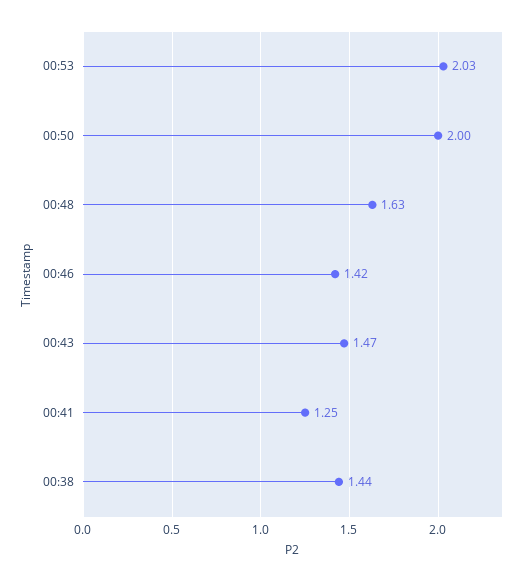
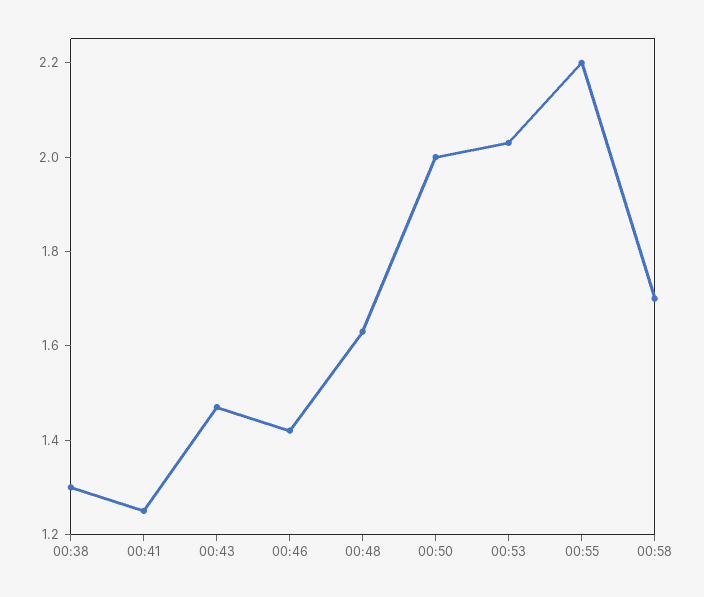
00:38: 1.44 -> 1.3
00:55: none -> 2.2
00:58: none -> 1.7

